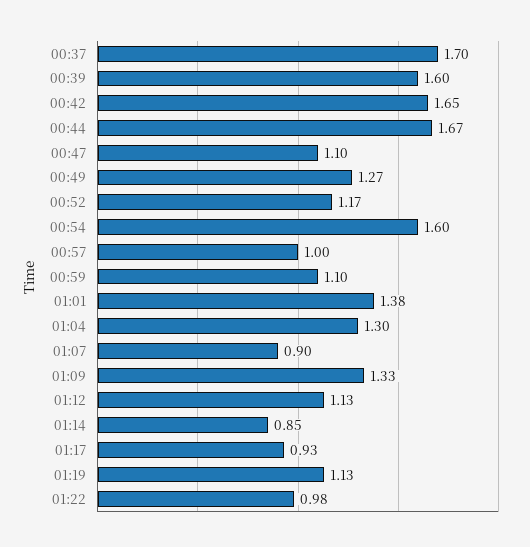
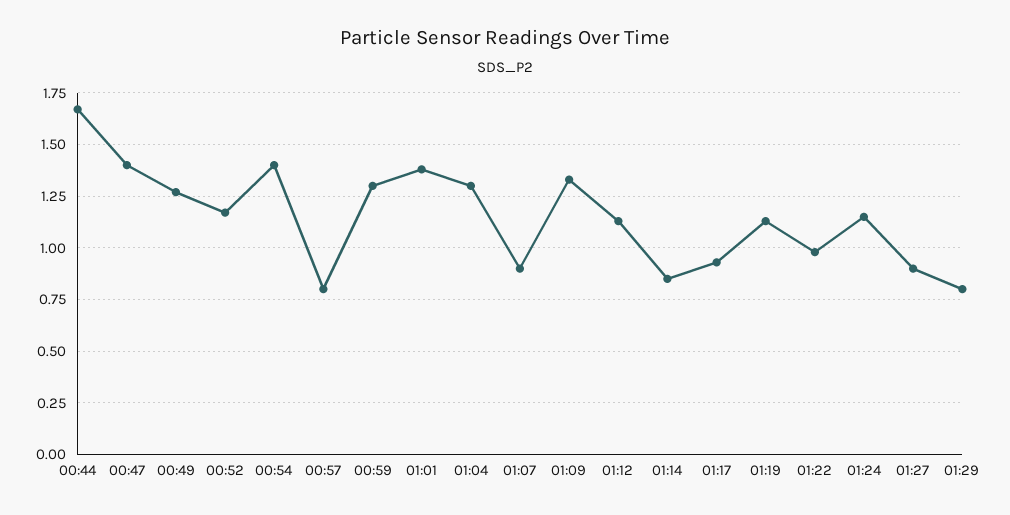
00:37: 1.7 -> none
00:39: 1.6 -> none
00:42: 1.65 -> none
00:47: 1.1 -> 1.4
00:54: 1.6 -> 1.4
00:57: 1 -> 0.8
00:59: 1.1 -> 1.3
01:24: none -> 1.15
01:27: none -> 0.9
01:29: none -> 0.8

